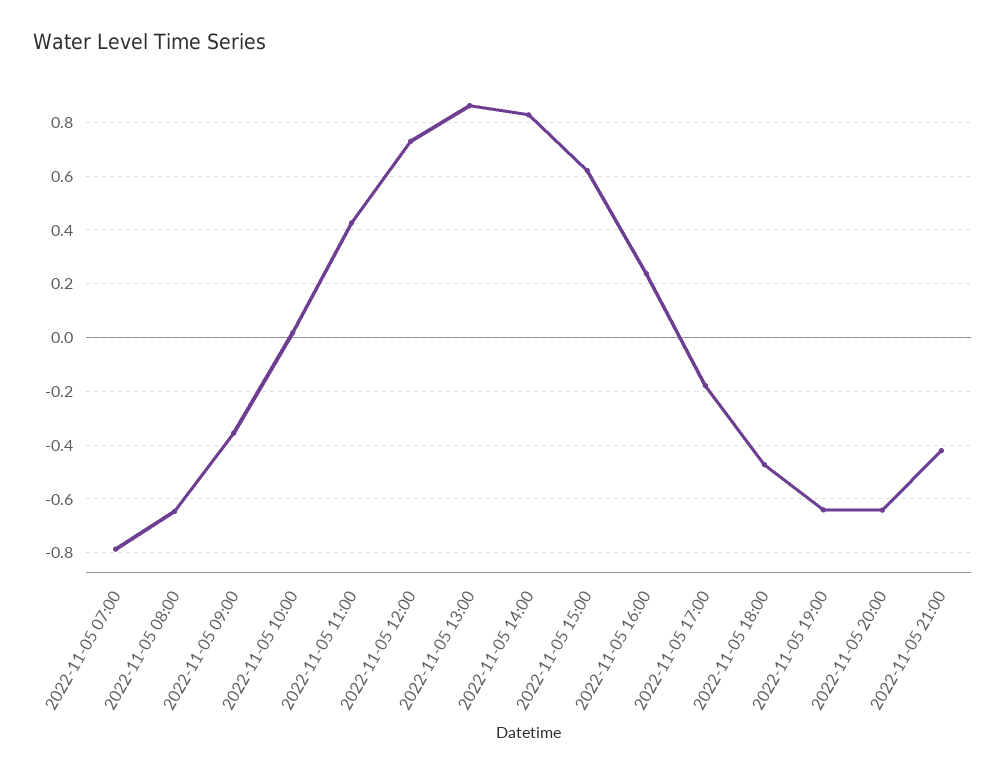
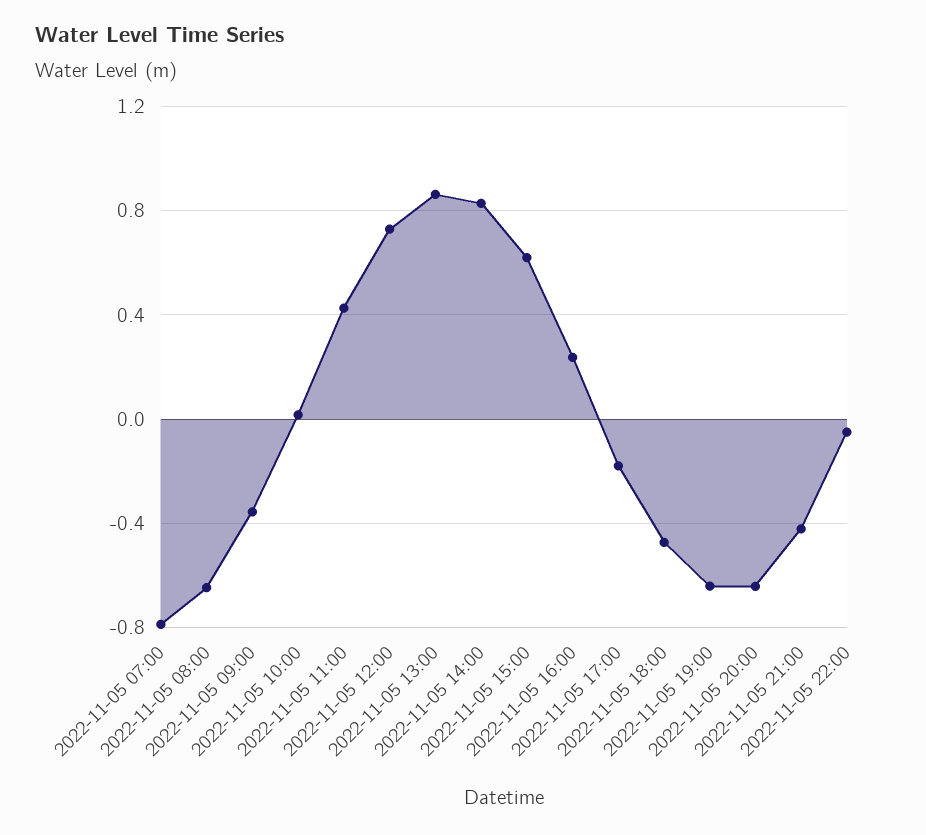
2022-11-05 22:00: none -> -0.05

